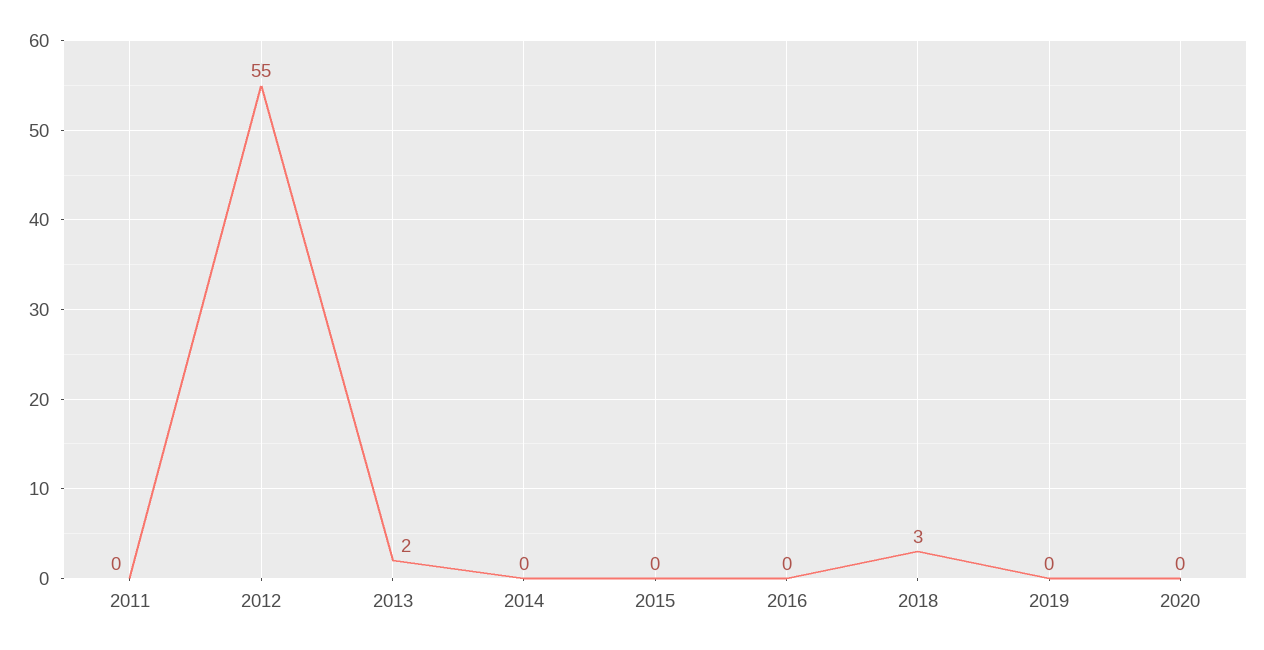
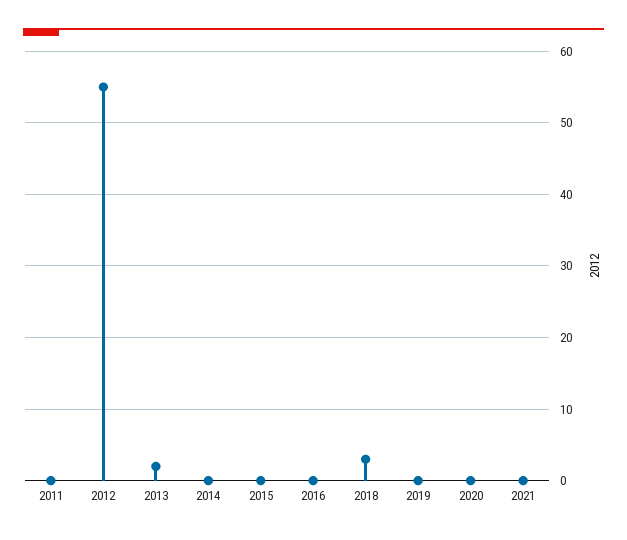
2021: none -> 0

